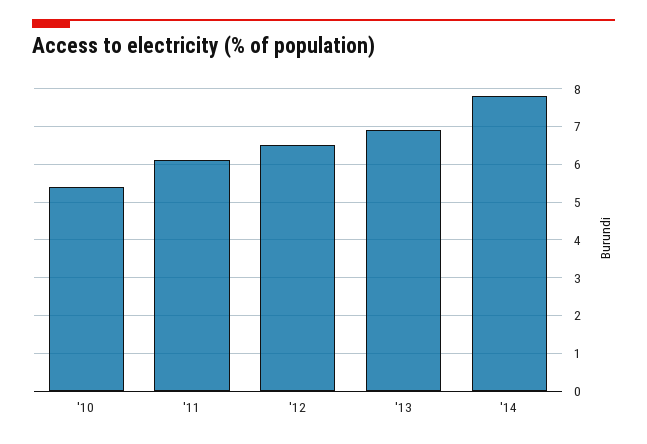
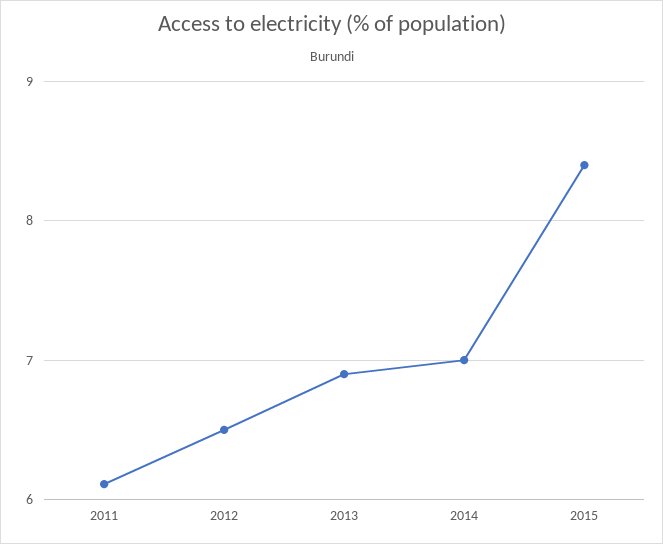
'10: 5.4 -> none
'14: 7.8 -> 7
2015: none -> 8.4

